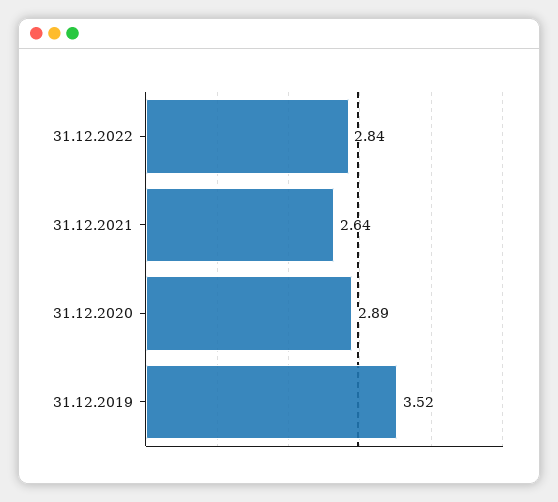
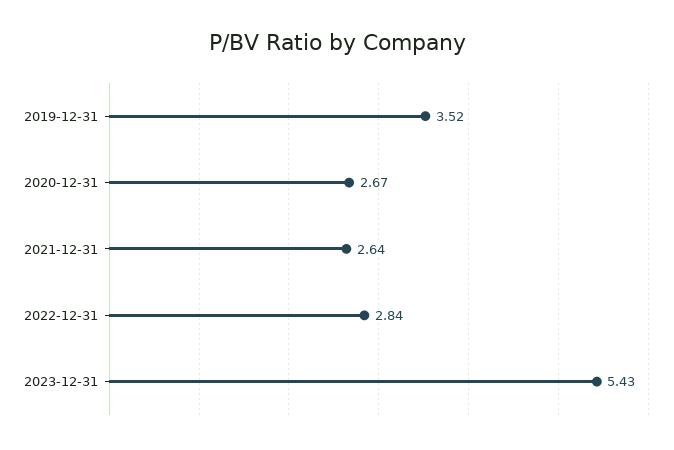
31.12.2020: 2.89 -> 2.67
2023-12-31: none -> 5.43

